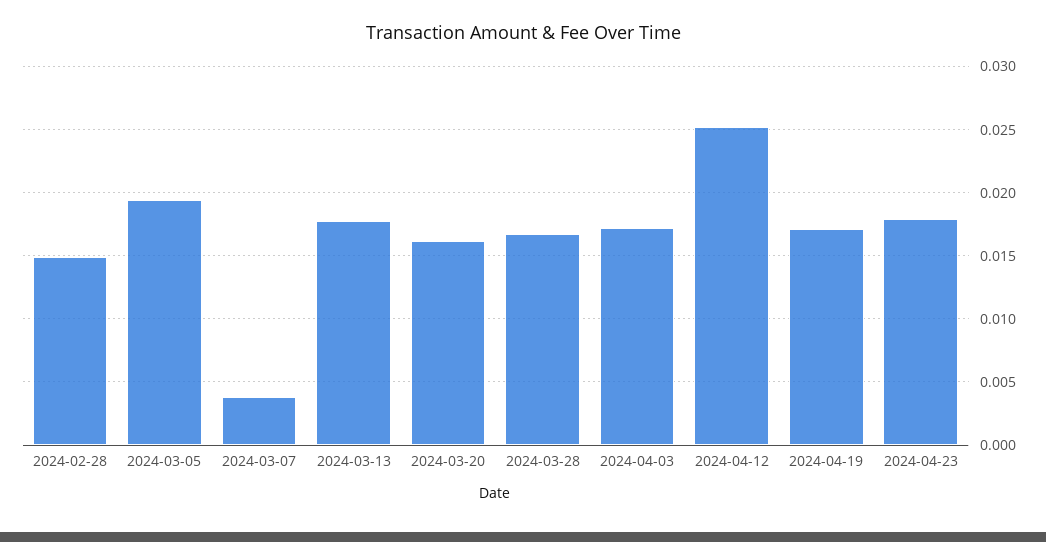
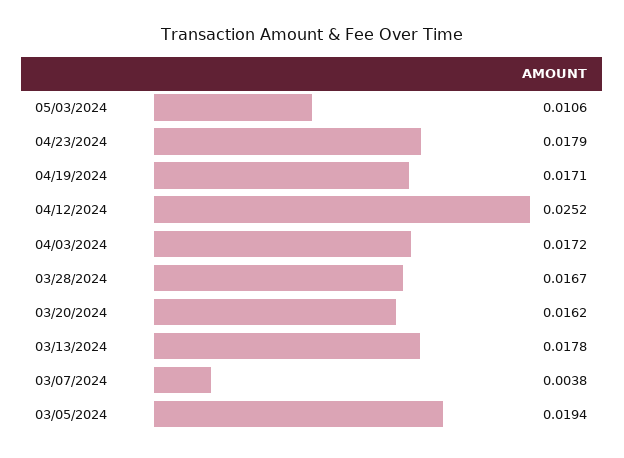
2024-02-28: 0.015 -> none
05/03/2024: none -> 0.0106

